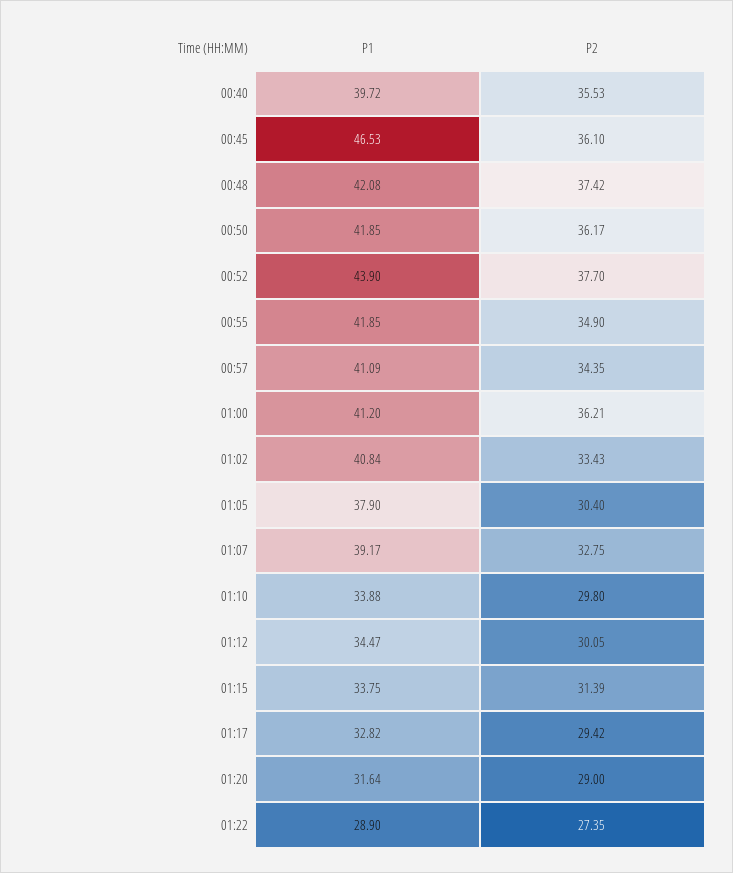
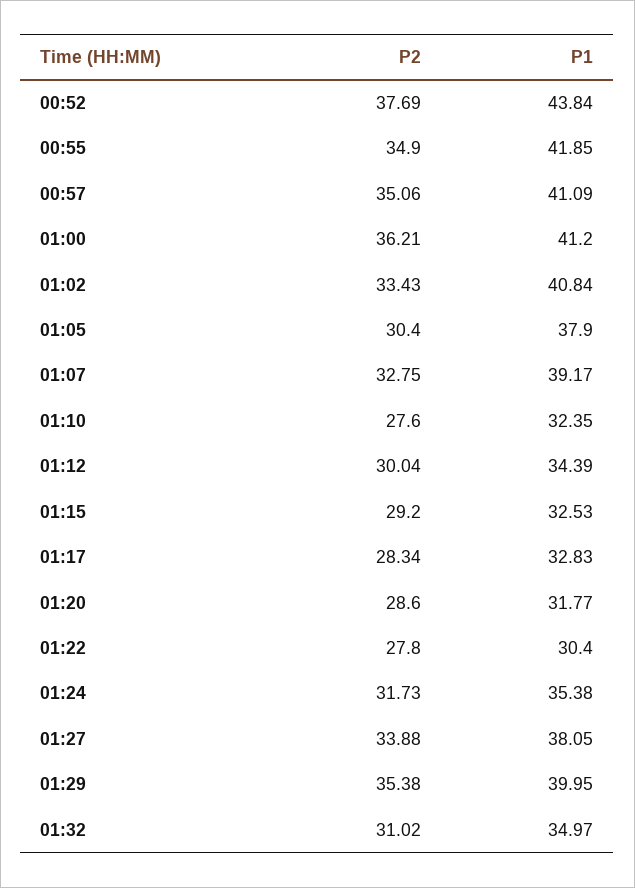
P1, 00:40: 39.72 -> none
P2, 00:40: 35.53 -> none
P1, 00:45: 46.53 -> none
P2, 00:45: 36.1 -> none
P1, 00:48: 42.08 -> none
P2, 00:48: 37.42 -> none
P1, 00:50: 41.85 -> none
P2, 00:50: 36.17 -> none
P1, 00:52: 43.9 -> 43.84
P2, 00:52: 37.7 -> 37.69
P2, 00:57: 34.35 -> 35.06
P1, 01:10: 33.88 -> 32.35
P2, 01:10: 29.8 -> 27.6
P1, 01:12: 34.47 -> 34.39
P2, 01:12: 30.05 -> 30.04
P1, 01:15: 33.75 -> 32.53
P2, 01:15: 31.39 -> 29.2
P1, 01:17: 32.82 -> 32.83
P2, 01:17: 29.42 -> 28.34
P1, 01:20: 31.64 -> 31.77
P2, 01:20: 29 -> 28.6
P1, 01:22: 28.9 -> 30.4
P2, 01:22: 27.35 -> 27.8
P2, 01:24: none -> 31.73
P1, 01:24: none -> 35.38
P2, 01:27: none -> 33.88
P1, 01:27: none -> 38.05
P2, 01:29: none -> 35.38
P1, 01:29: none -> 39.95
P2, 01:32: none -> 31.02
P1, 01:32: none -> 34.97

